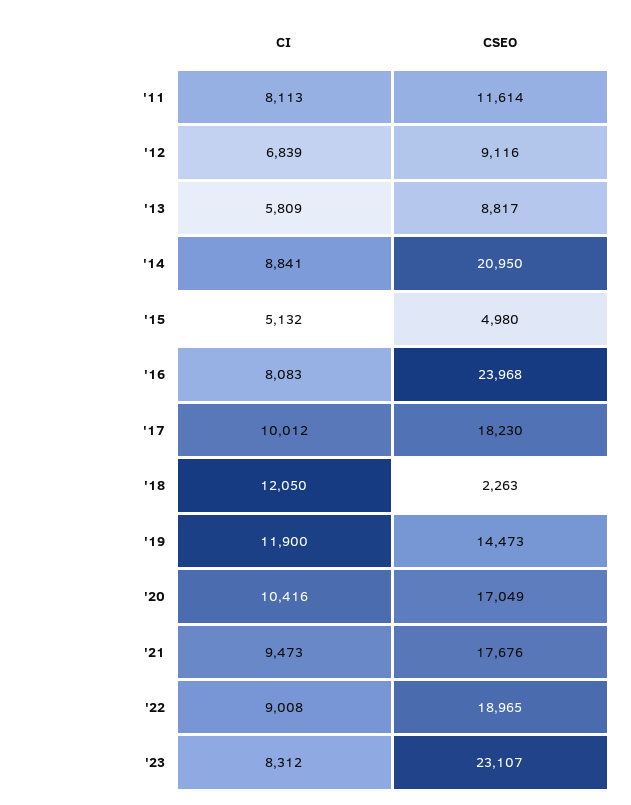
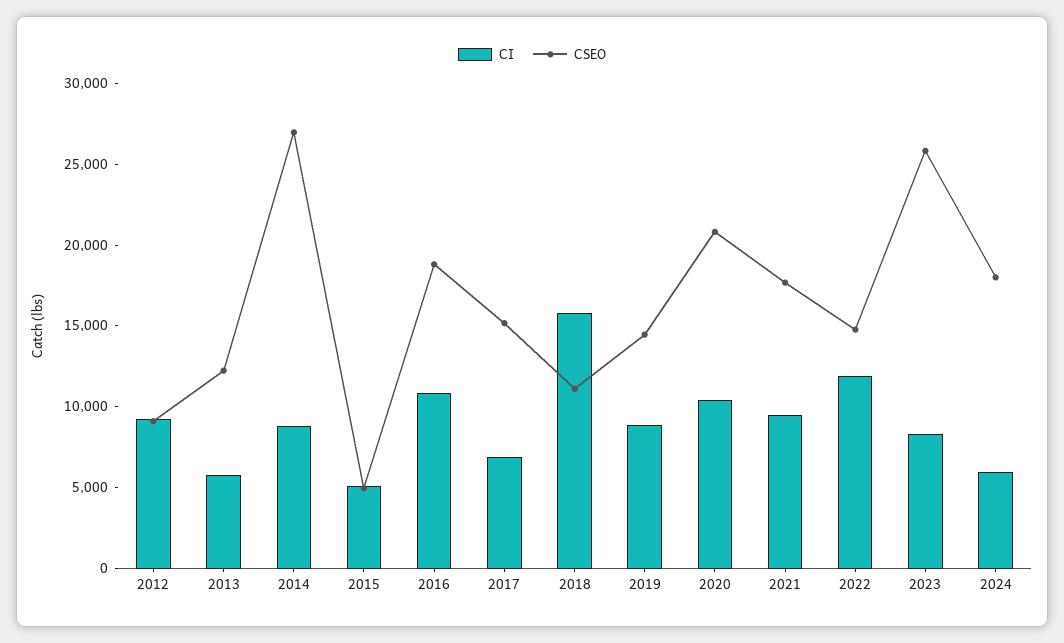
CI, '11: 8113 -> none
CSEO, '11: 11614 -> none
CI, '12: 6839 -> 9000
CSEO, '13: 8817 -> 12000
CSEO, '14: 20950 -> 27000
CI, '16: 8083 -> 11000
CSEO, '16: 23968 -> 19000
CI, '17: 10012 -> 7000
CSEO, '17: 18230 -> 15000
CI, '18: 12050 -> 16000
CSEO, '18: 2263 -> 11000
CI, '19: 11900 -> 9000
CSEO, '20: 17049 -> 21000
CI, '22: 9008 -> 12000
CSEO, '22: 18965 -> 15000
CSEO, '23: 23107 -> 26000
CI, 2024: none -> 6000
CSEO, 2024: none -> 18000

